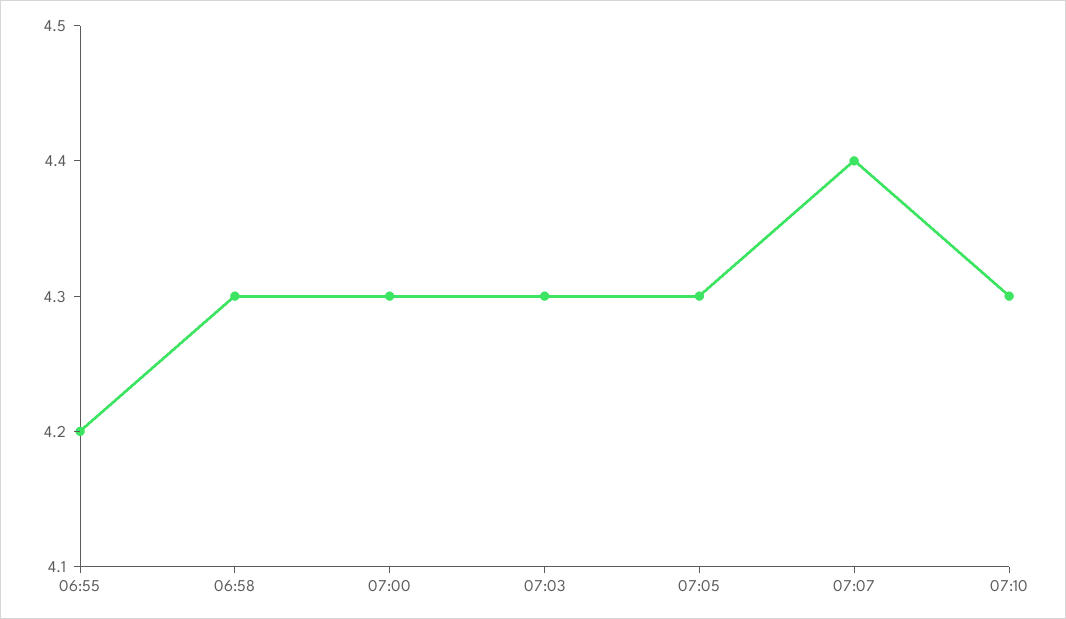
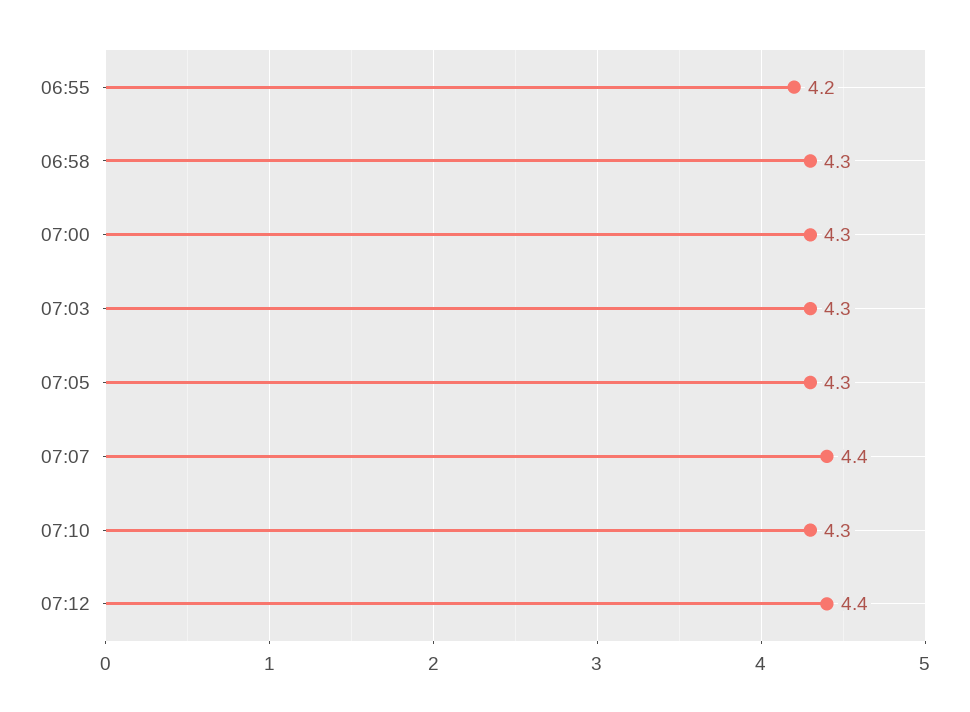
07:12: none -> 4.4

